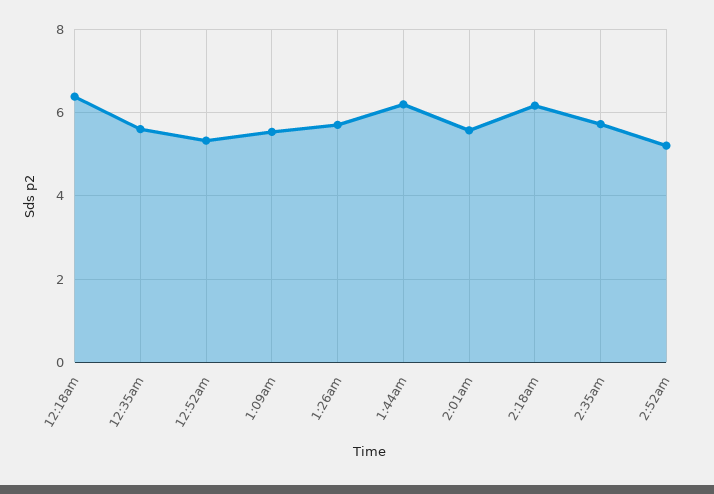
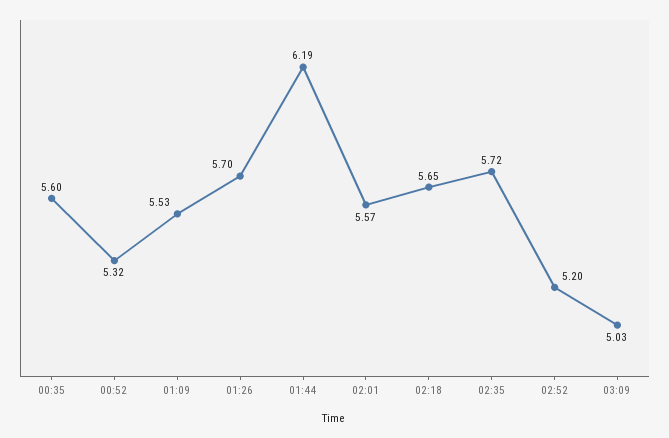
12:18am: 6.4 -> none
2:18am: 6.2 -> 5.65
03:09: none -> 5.03

